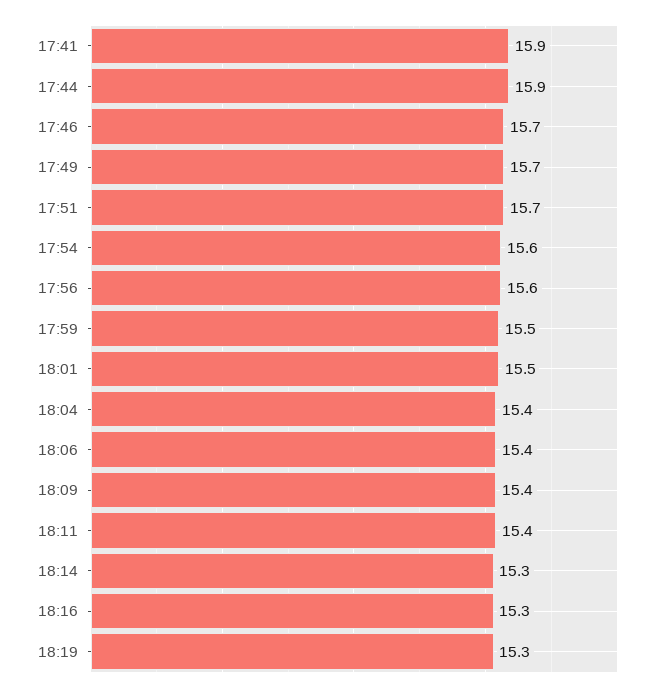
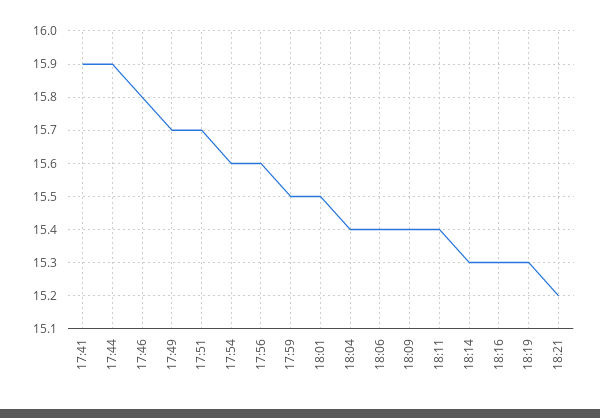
17:46: 15.7 -> 15.8
18:21: none -> 15.2

